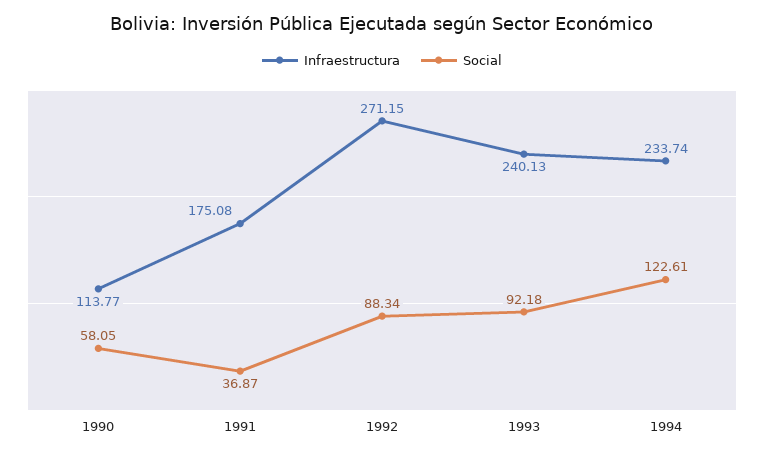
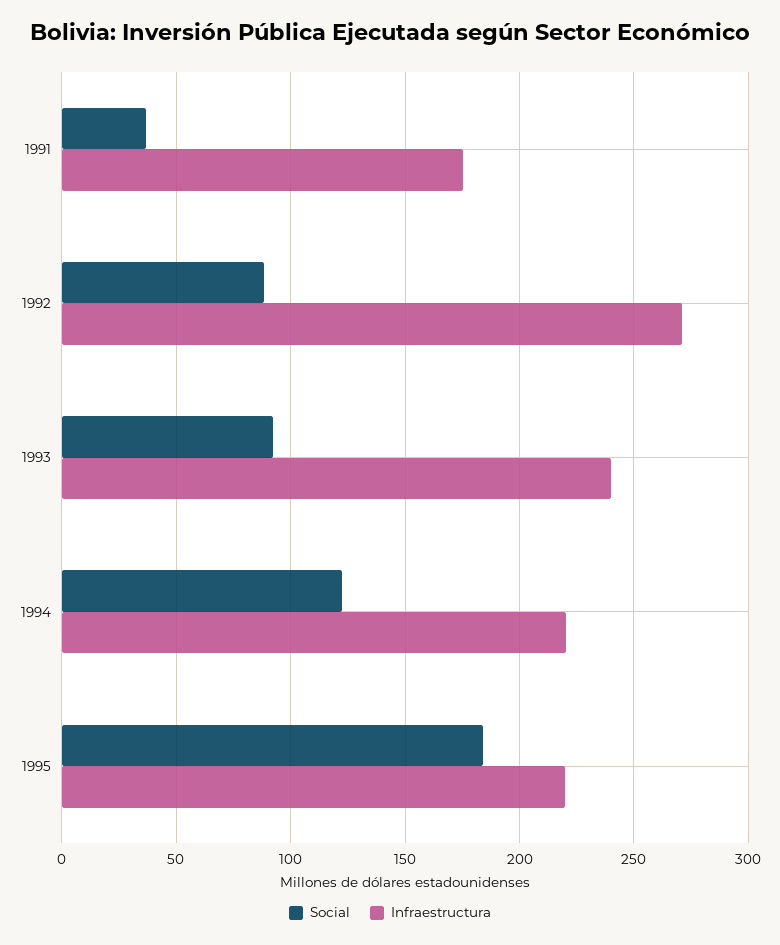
Infraestructura, 1990: 113.77 -> none
Social, 1990: 58.05 -> none
Infraestructura, 1994: 233.74 -> 220
Social, 1995: none -> 185
Infraestructura, 1995: none -> 220

